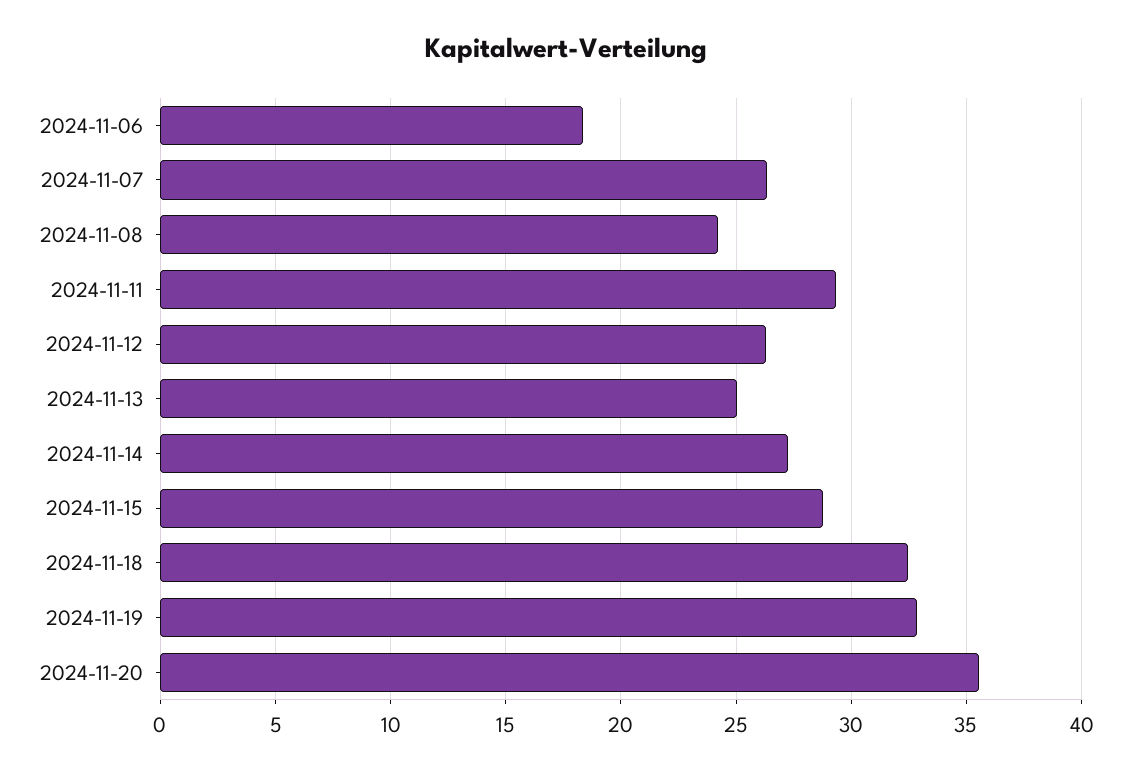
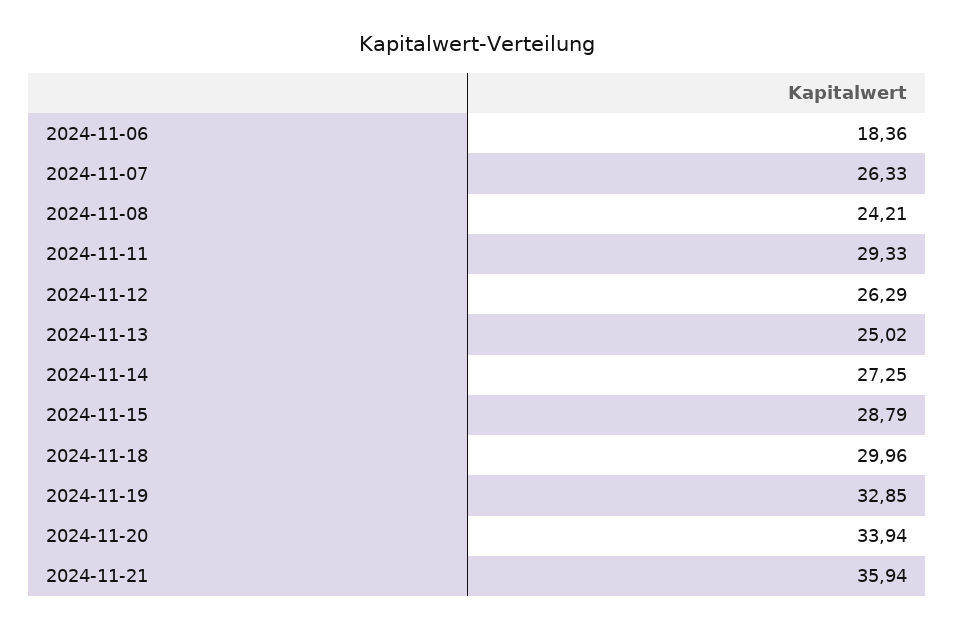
2024-11-18: 32.5 -> 29.96
2024-11-20: 35.5 -> 33.94
2024-11-21: none -> 35.94

